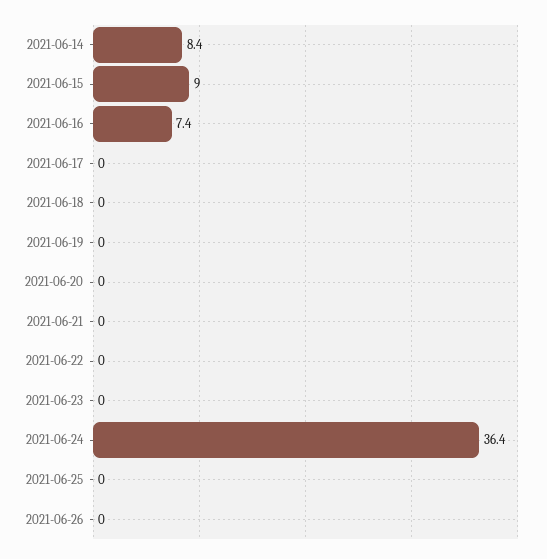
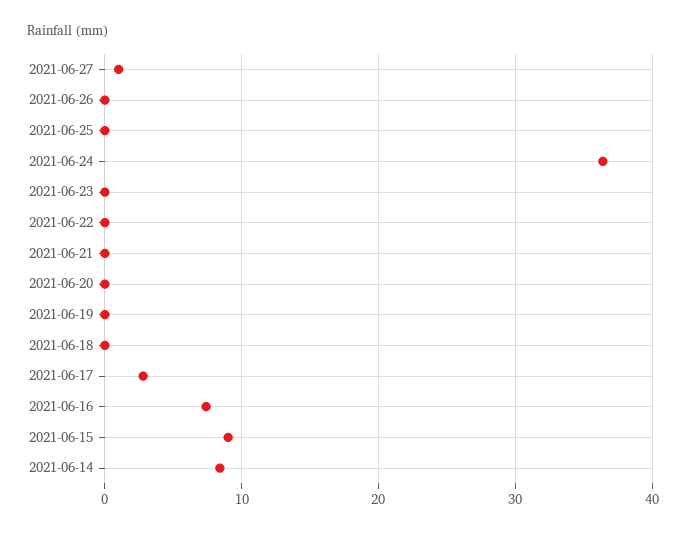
2021-06-17: 0 -> 3
2021-06-27: none -> 1

